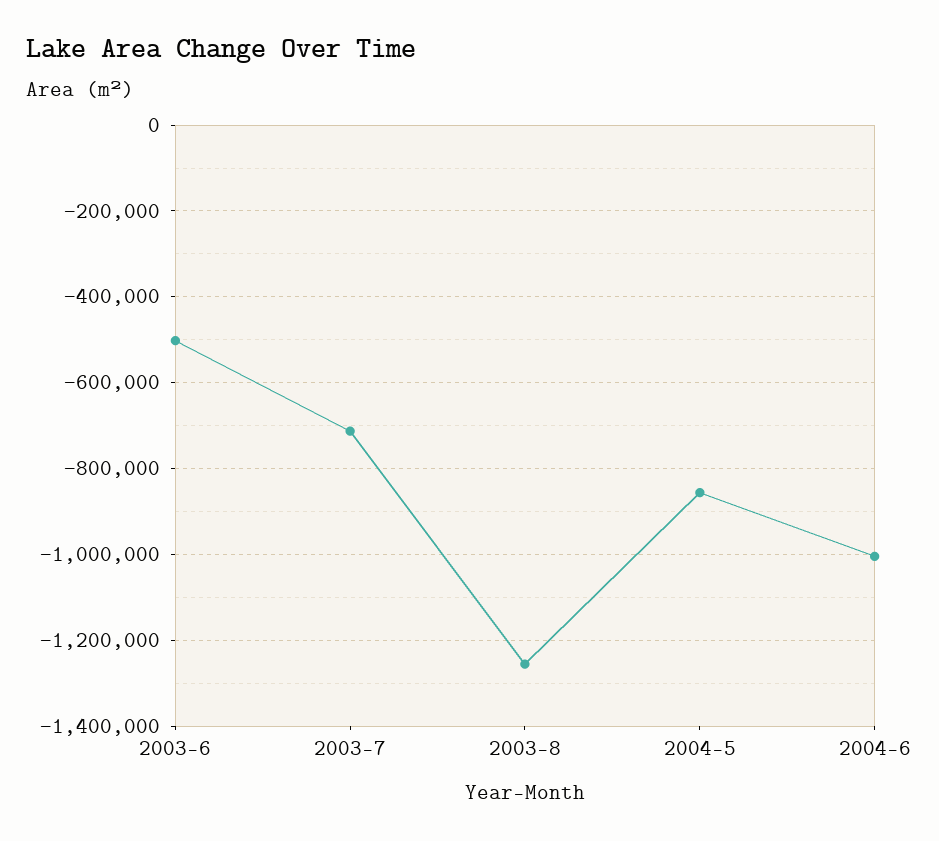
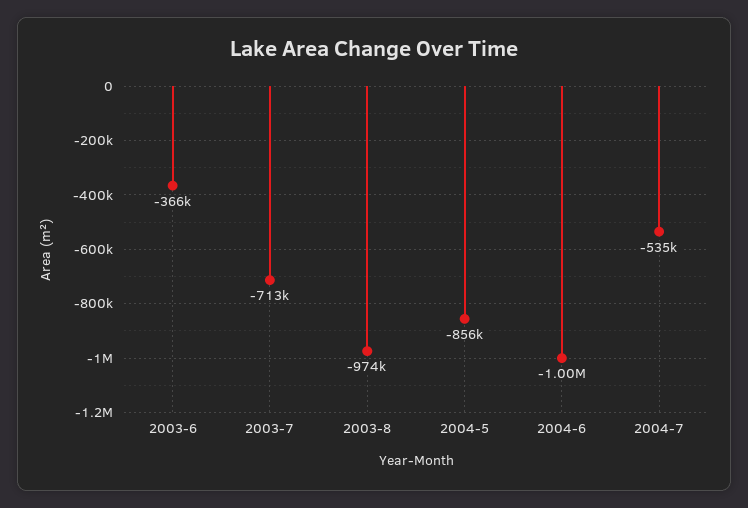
2003-6: -500000 -> -366000
2003-8: -1260000 -> -974000
2004-7: none -> -535000

